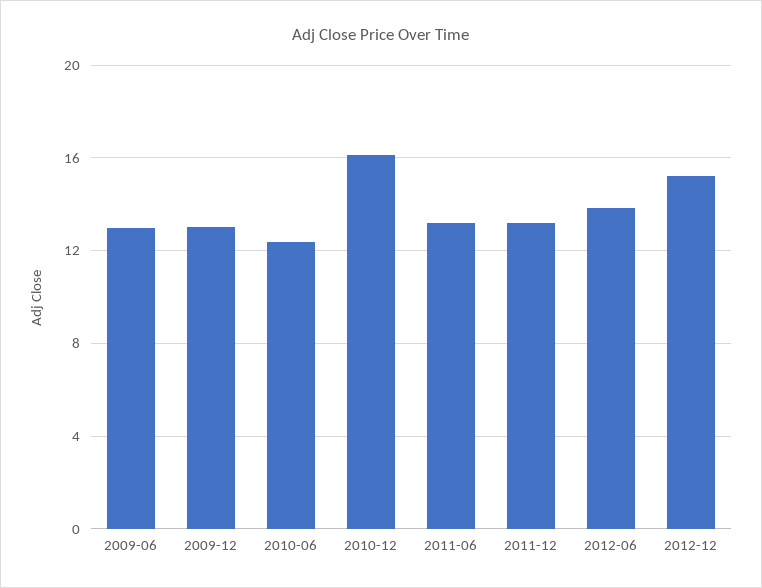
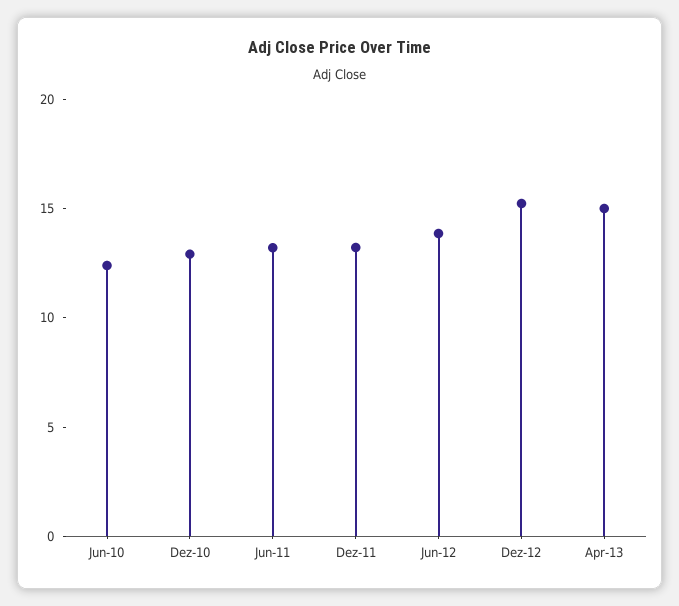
2009-06: 13 -> none
2009-12: 13 -> none
2010-12: 16 -> 13
Apr-13: none -> 15

